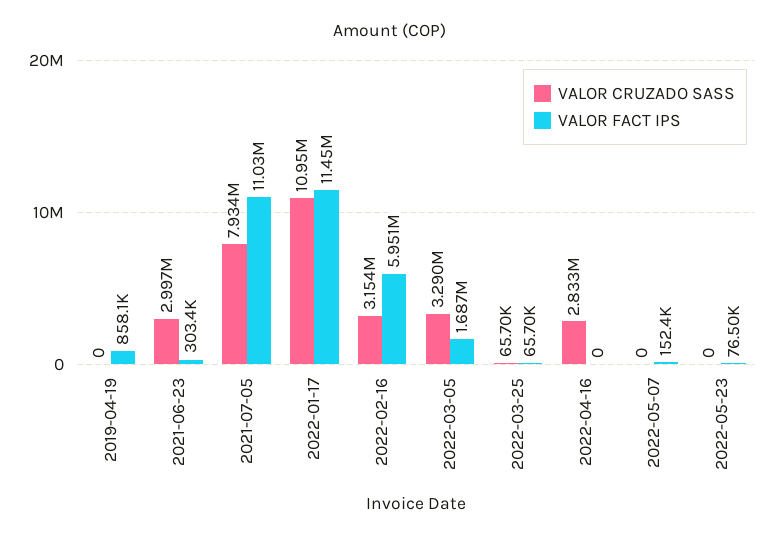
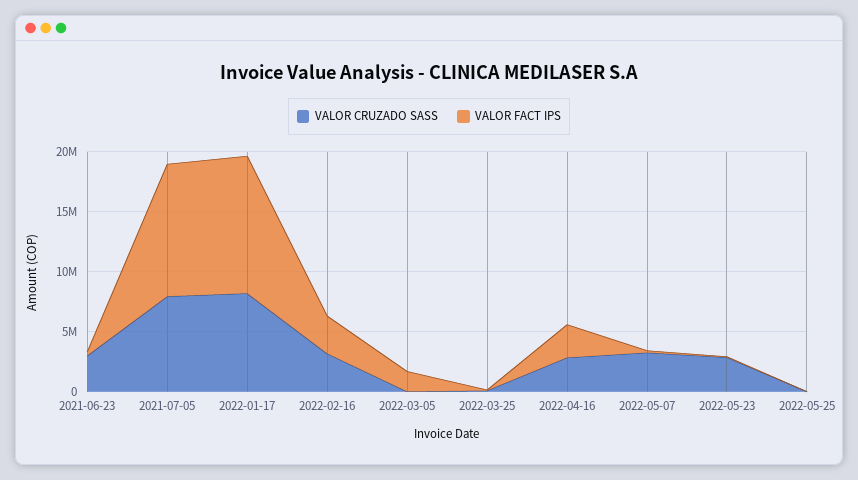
VALOR CRUZADO SASS, 2019-04-19: 0 -> none
VALOR FACT IPS, 2019-04-19: 858100 -> none
VALOR CRUZADO SASS, 2022-01-17: 10950000 -> 8000000
VALOR FACT IPS, 2022-02-16: 5951000 -> 3000000
VALOR CRUZADO SASS, 2022-03-05: 3290000 -> 0
VALOR FACT IPS, 2022-04-16: 0 -> 3000000
VALOR CRUZADO SASS, 2022-05-07: 0 -> 3000000
VALOR CRUZADO SASS, 2022-05-23: 0 -> 3000000
VALOR CRUZADO SASS, 2022-05-25: none -> 0
VALOR FACT IPS, 2022-05-25: none -> 0

